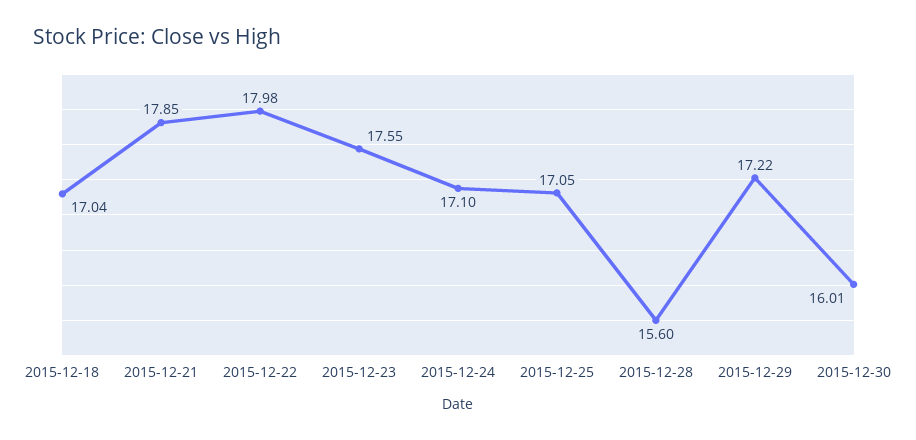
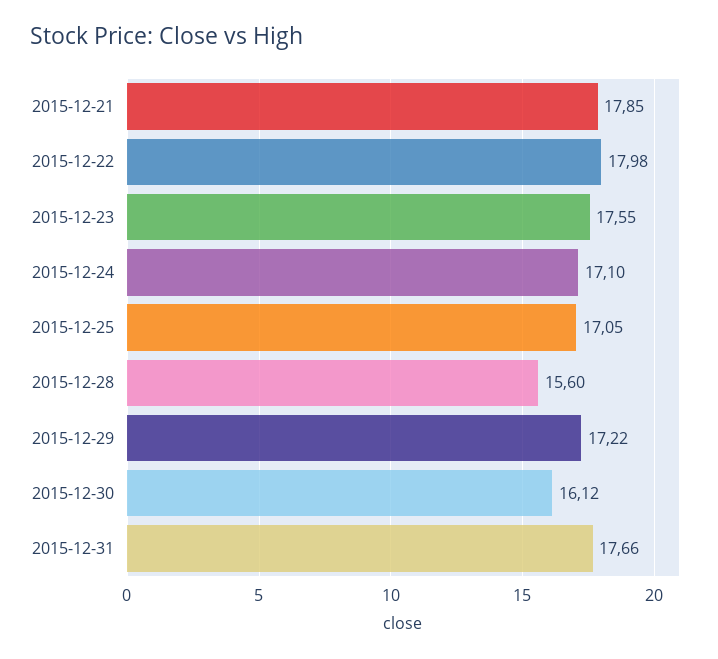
2015-12-18: 17.04 -> none
2015-12-30: 16.01 -> 16.12
2015-12-31: none -> 17.66

